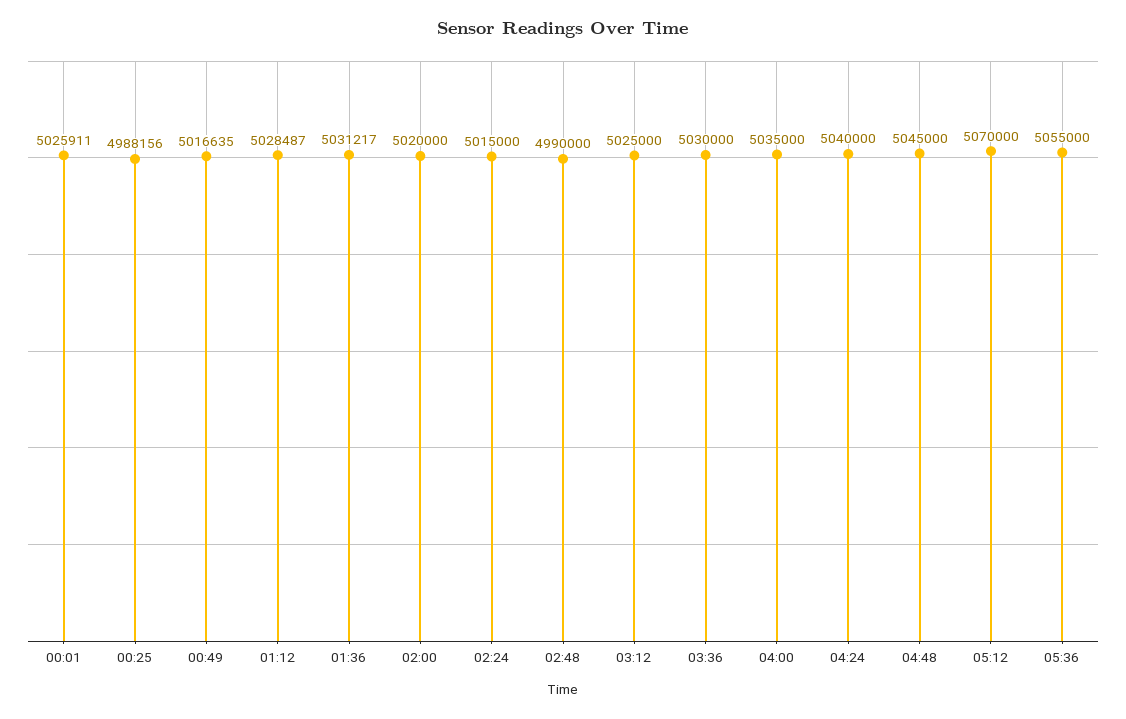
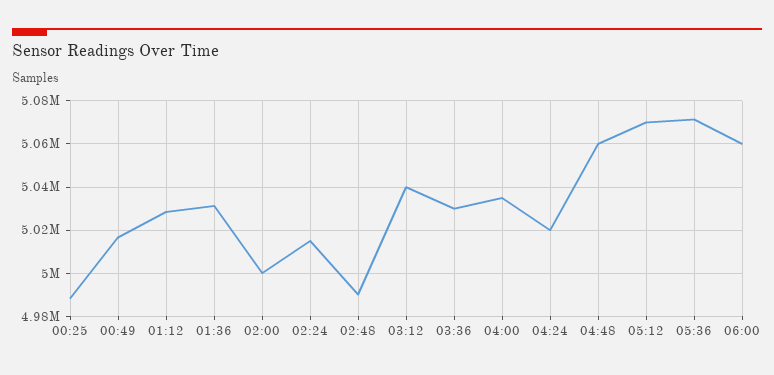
00:01: 5025911 -> none
02:00: 5020000 -> 5000000
03:12: 5025000 -> 5040000
04:24: 5040000 -> 5020000
04:48: 5045000 -> 5060000
05:36: 5055000 -> 5070000
06:00: none -> 5060000

